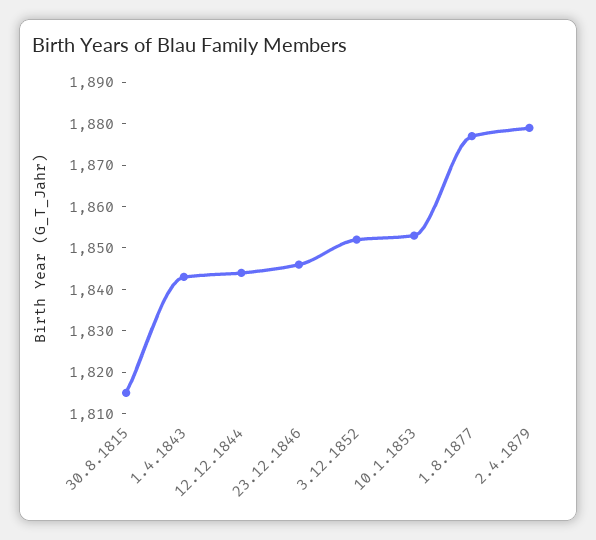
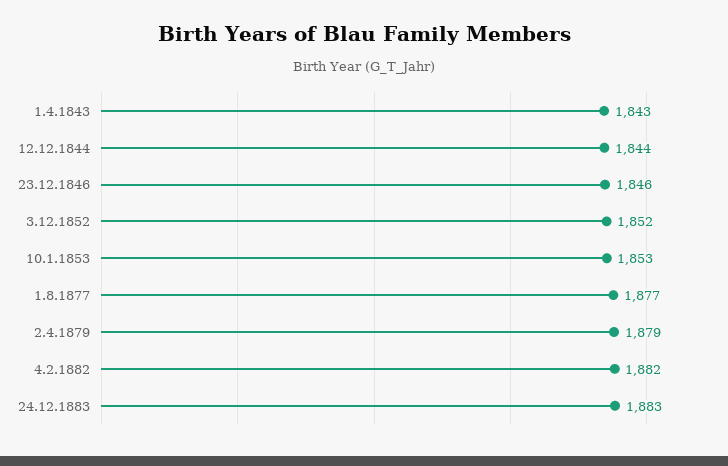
30.8.1815: 1815 -> none
4.2.1882: none -> 1882
24.12.1883: none -> 1883

